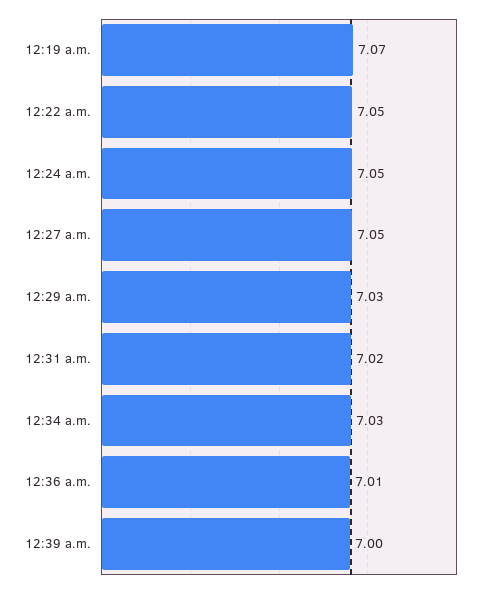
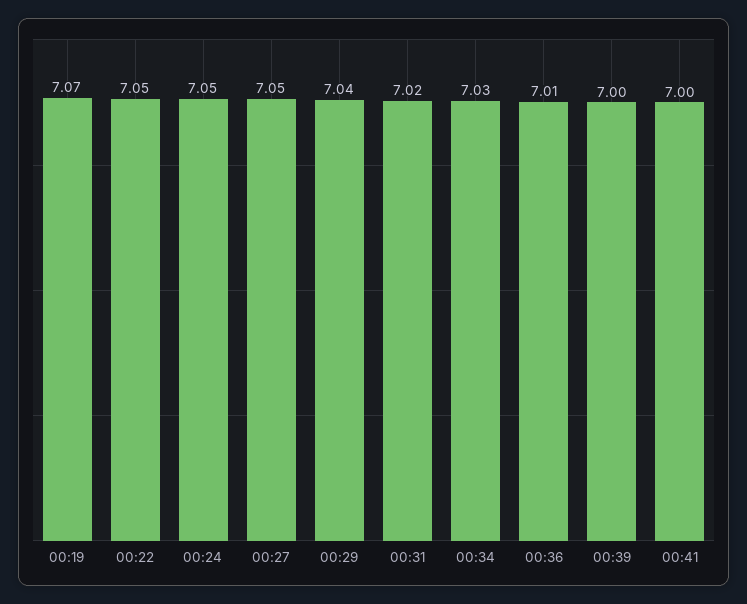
12:29 a.m.: 7.03 -> 7.04
00:41: none -> 7

